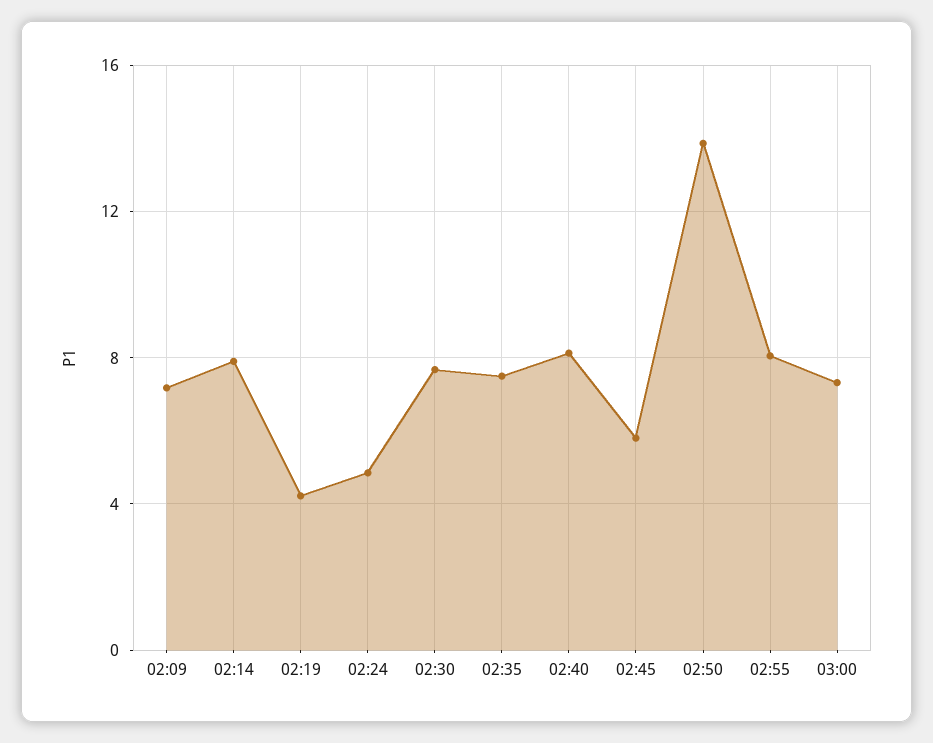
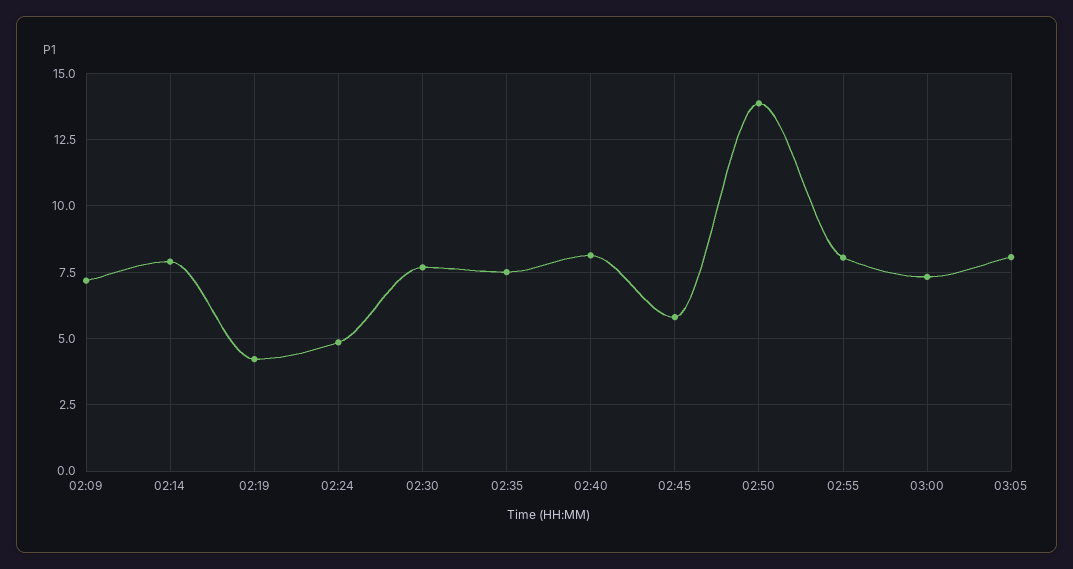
03:05: none -> 8

